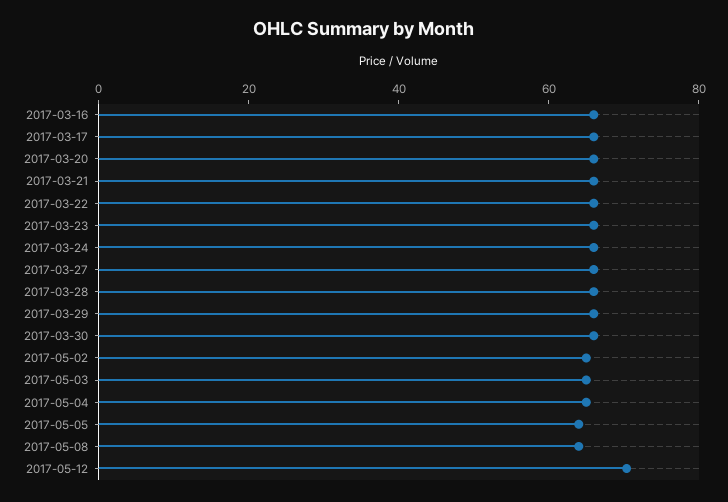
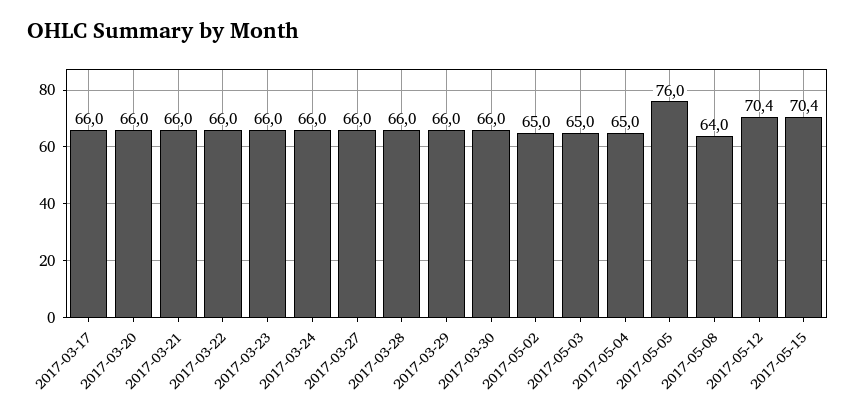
2017-03-16: 65 -> none
2017-05-05: 65 -> 76
2017-05-15: none -> 70.4

